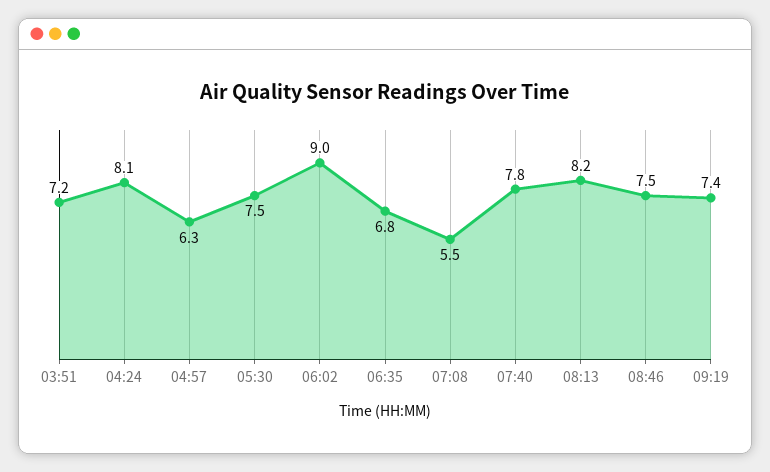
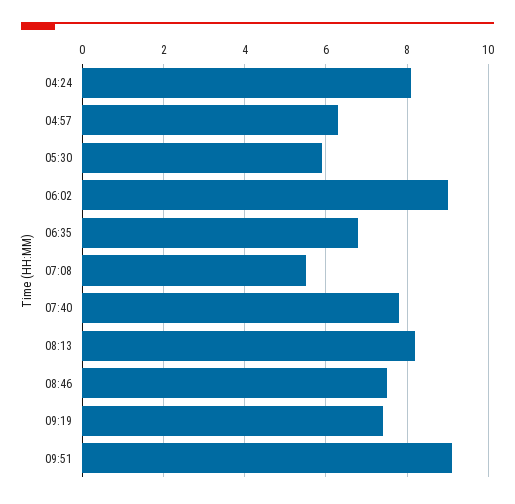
03:51: 7.2 -> none
05:30: 7.5 -> 6
09:51: none -> 9

